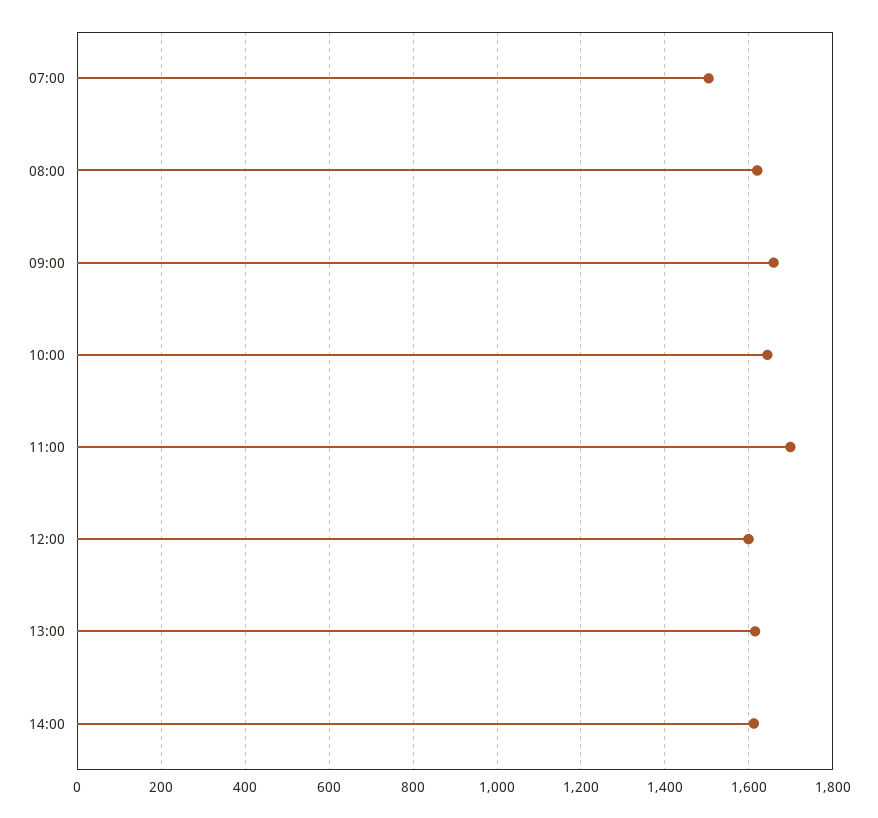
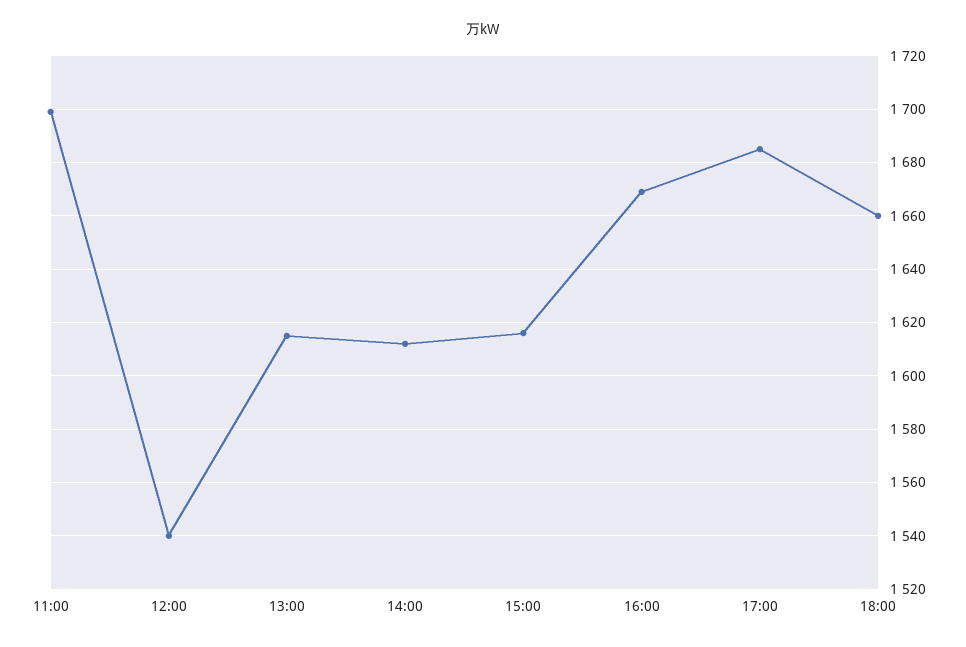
07:00: 1500 -> none
08:00: 1620 -> none
09:00: 1660 -> none
10:00: 1640 -> none
12:00: 1600 -> 1540
15:00: none -> 1615
16:00: none -> 1670
17:00: none -> 1685
18:00: none -> 1660

